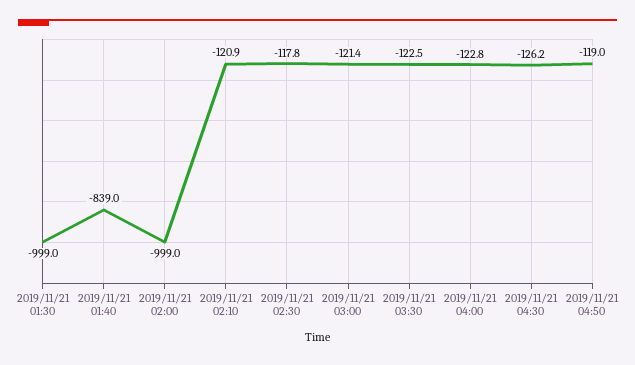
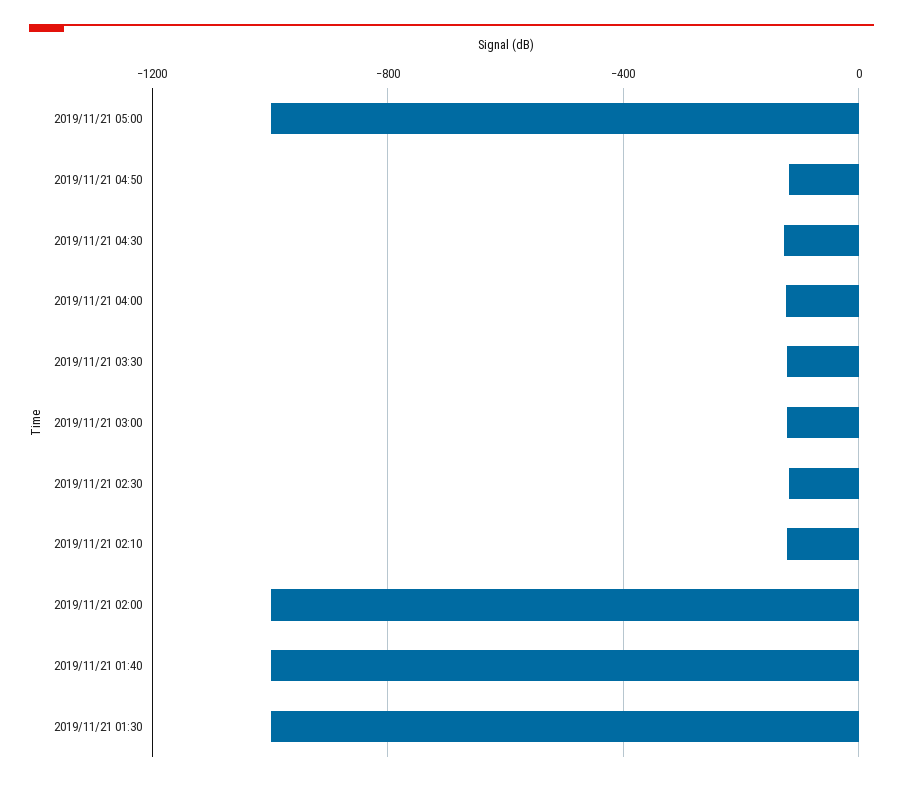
2019/11/21 01:40: -839 -> -1000
2019/11/21 05:00: none -> -1000

